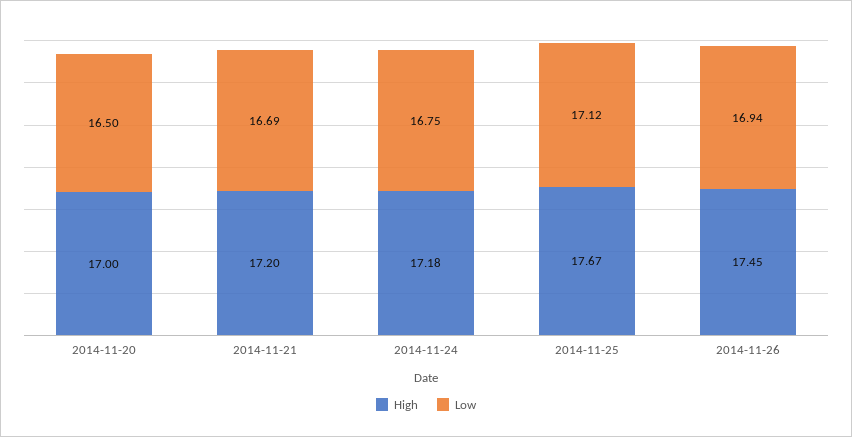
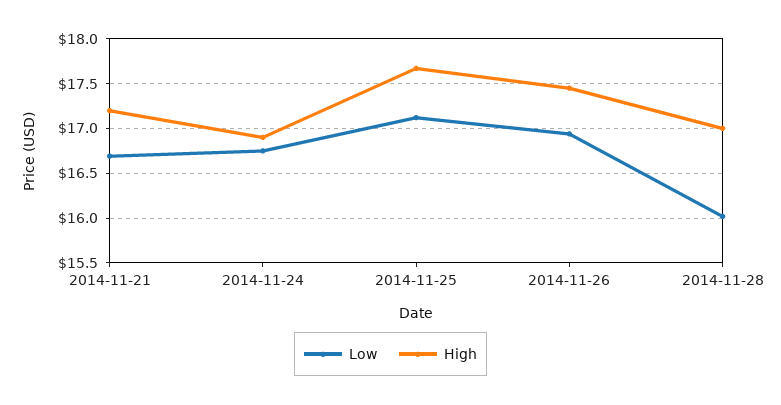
High, 2014-11-20: 17 -> none
Low, 2014-11-20: 16.5 -> none
High, 2014-11-24: 17.18 -> 16.9
Low, 2014-11-28: none -> 16
High, 2014-11-28: none -> 17

